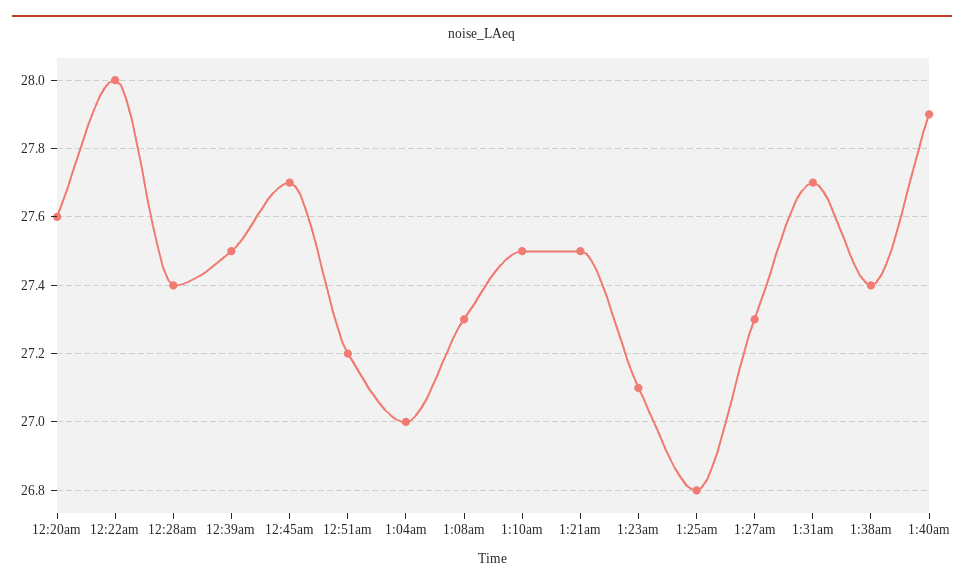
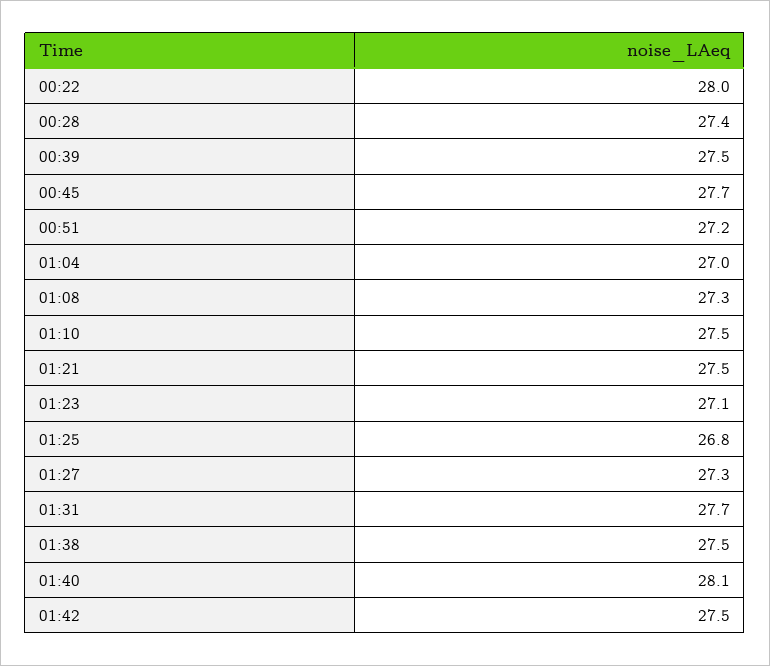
12:20am: 27.6 -> none
1:38am: 27.4 -> 27.5
1:40am: 27.9 -> 28.1
01:42: none -> 27.5

